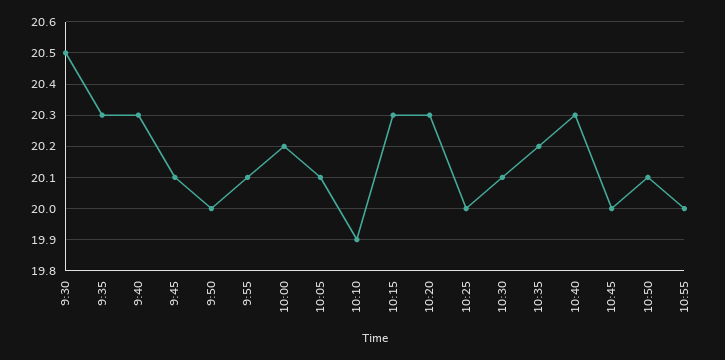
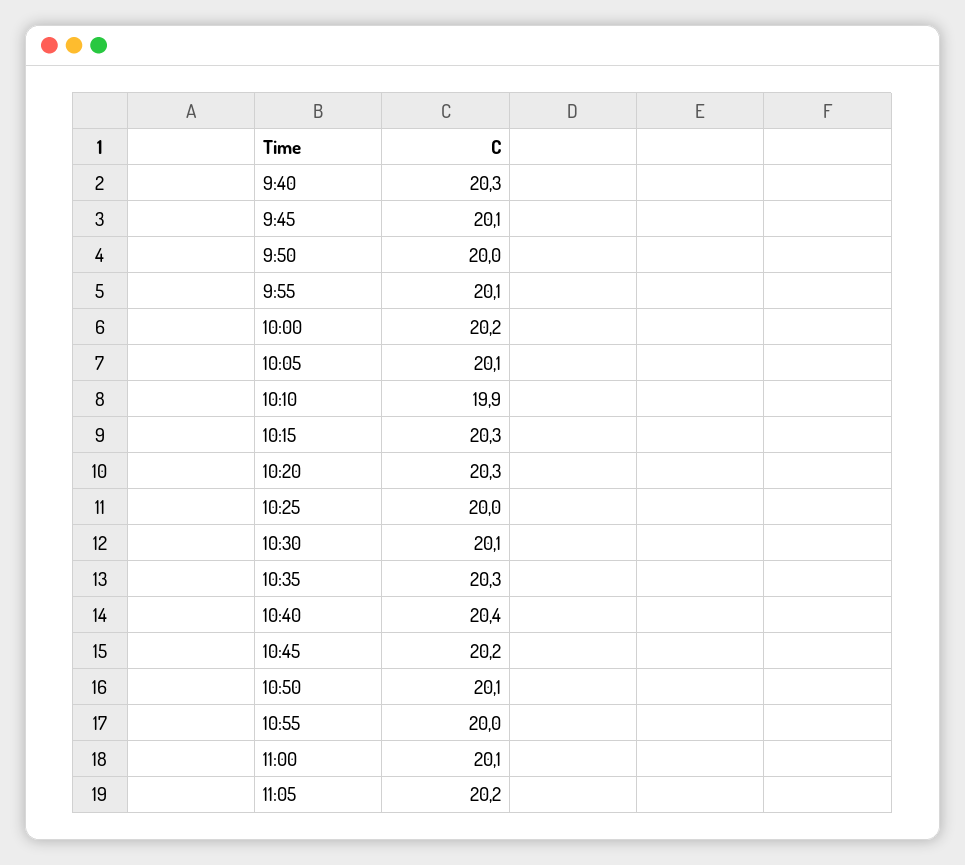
9:30: 20.5 -> none
9:35: 20.3 -> none
10:35: 20.2 -> 20.3
10:40: 20.3 -> 20.4
10:45: 20 -> 20.2
11:00: none -> 20.1
11:05: none -> 20.2

